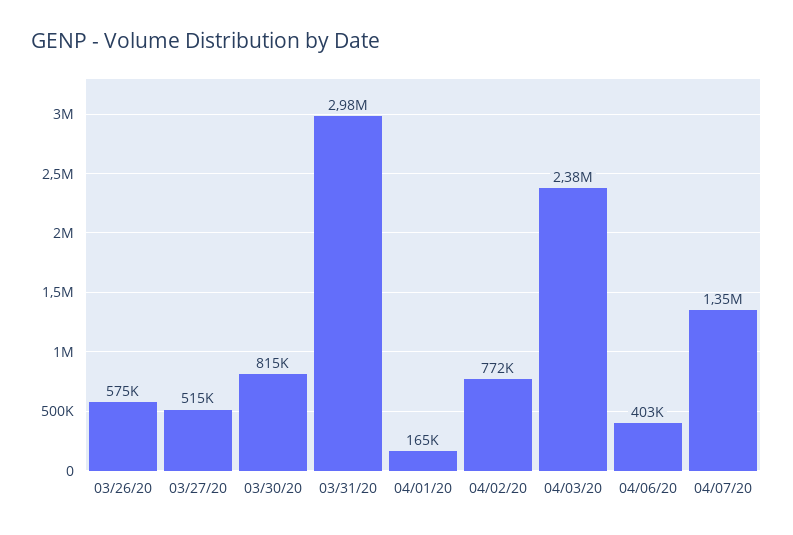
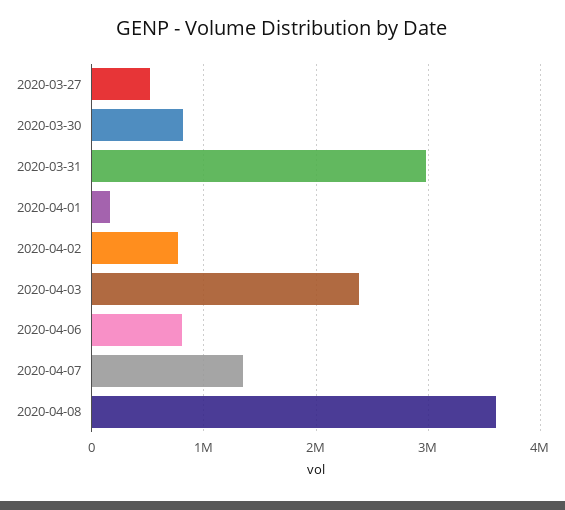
03/26/20: 575000 -> none
04/06/20: 403000 -> 800000
2020-04-08: none -> 3600000

